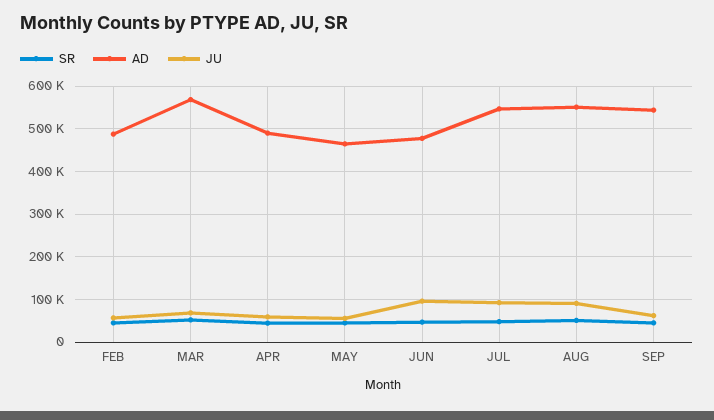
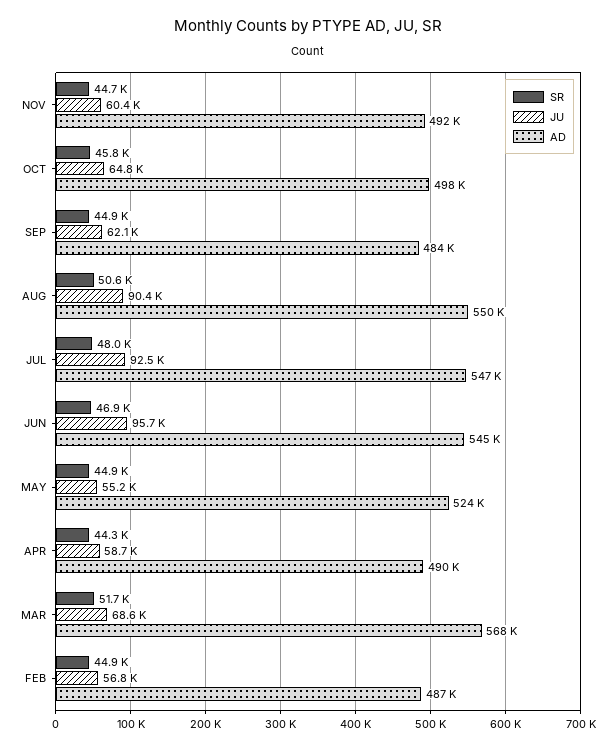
AD, MAY: 460000 -> 524000
AD, JUN: 480000 -> 545000
AD, SEP: 540000 -> 484000
SR, NOV: none -> 44700
JU, NOV: none -> 60400
AD, NOV: none -> 492000
SR, OCT: none -> 45800
JU, OCT: none -> 64800
AD, OCT: none -> 498000

